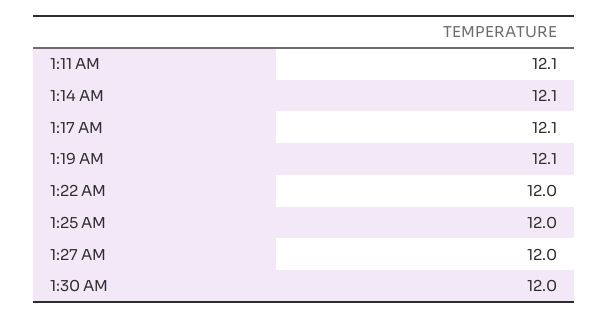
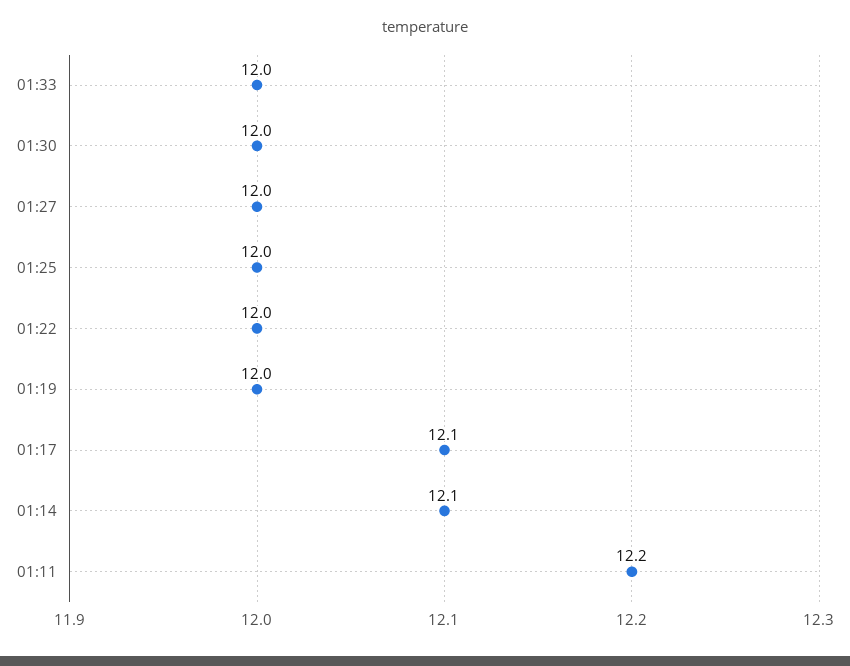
1:11 AM: 12.1 -> 12.2
1:19 AM: 12.1 -> 12
01:33: none -> 12

